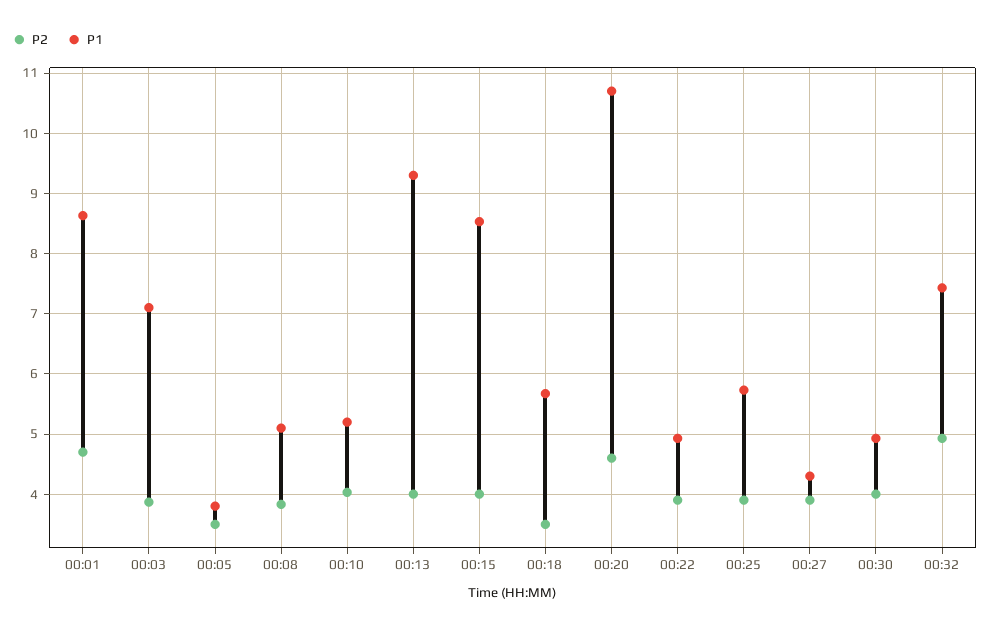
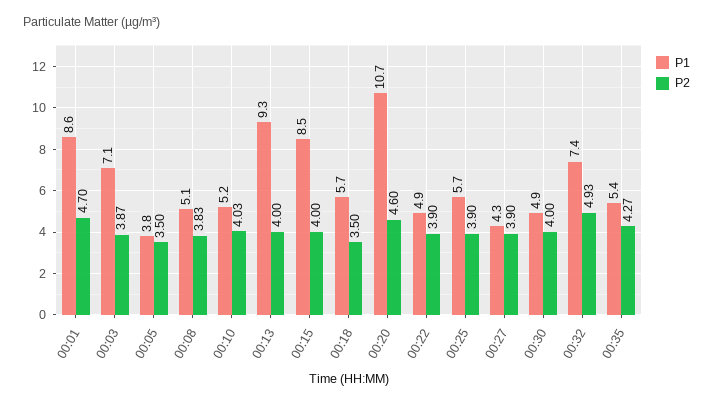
P1, 00:35: none -> 5.4
P2, 00:35: none -> 4.27

